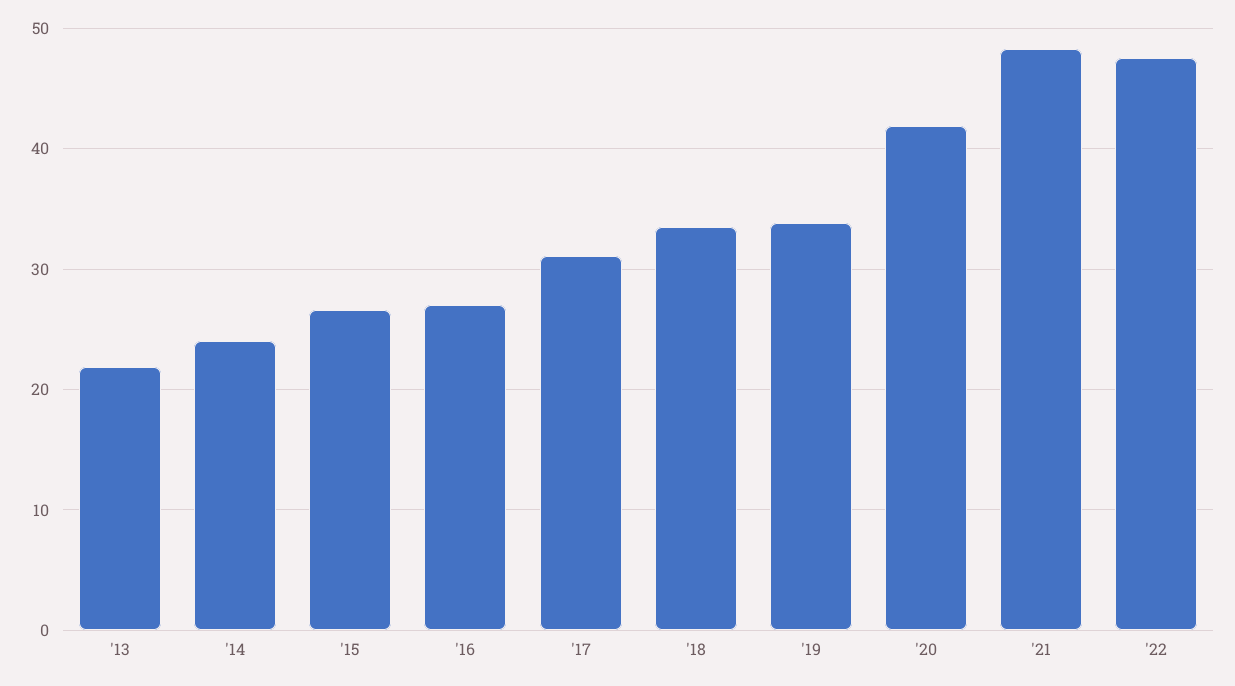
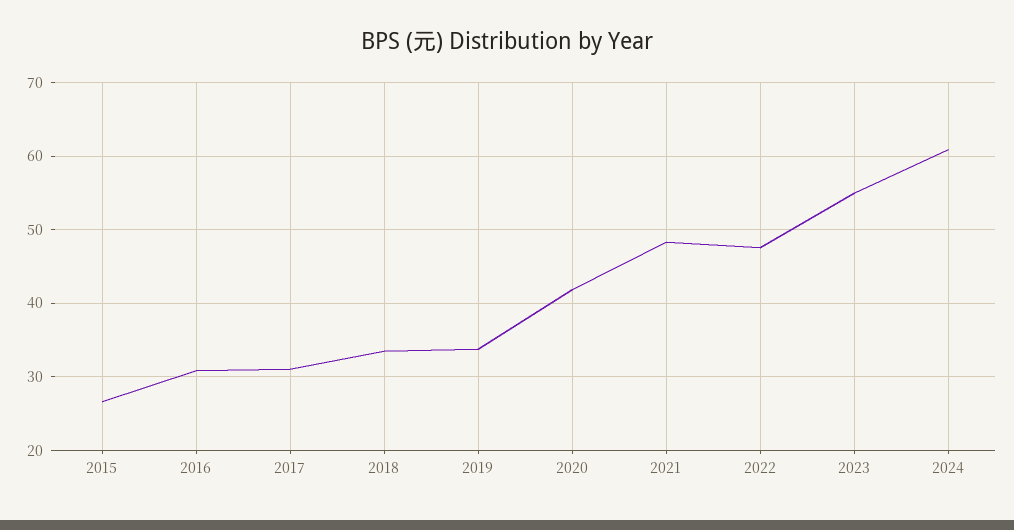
'13: 22 -> none
'14: 24 -> none
'16: 27 -> 31
2023: none -> 55
2024: none -> 61

